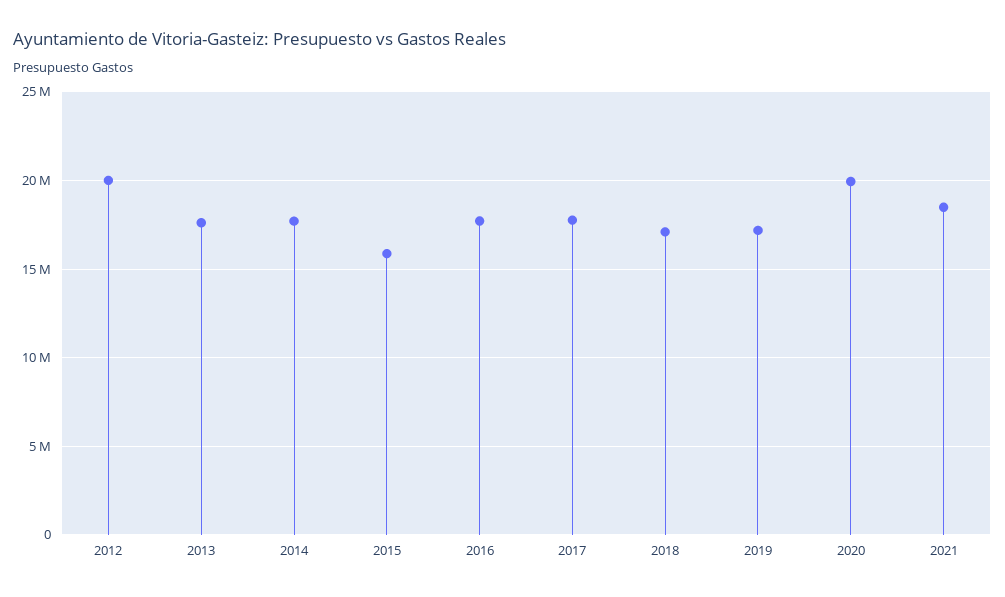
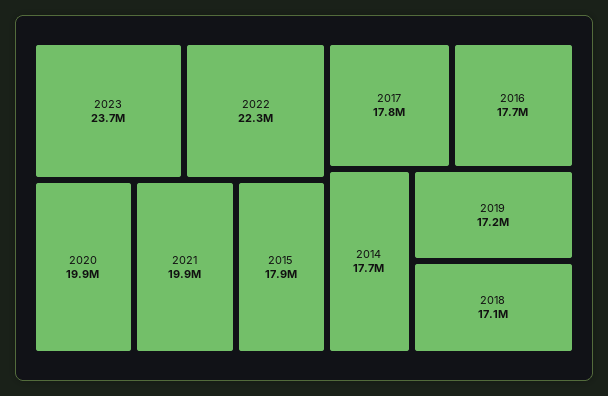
2012: 20000000 -> none
2013: 17500000 -> none
2015: 16000000 -> 17900000
2021: 18500000 -> 19900000
2023: none -> 23700000
2022: none -> 22300000

